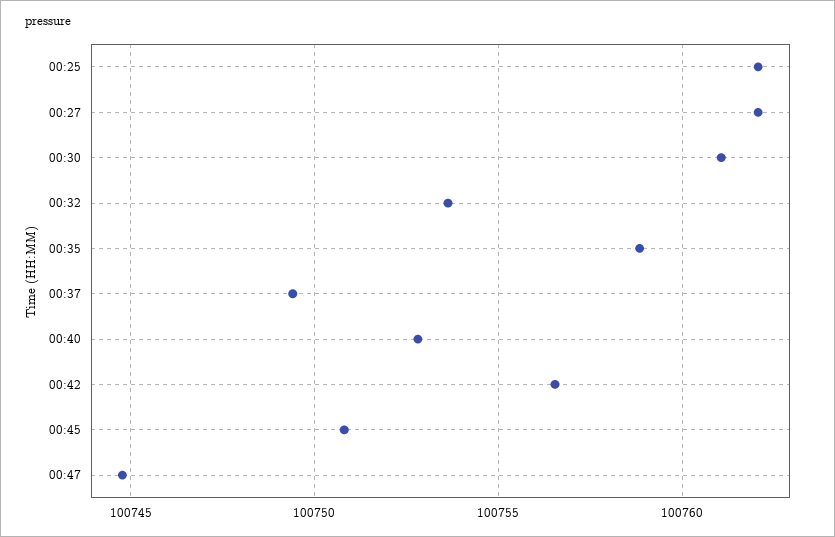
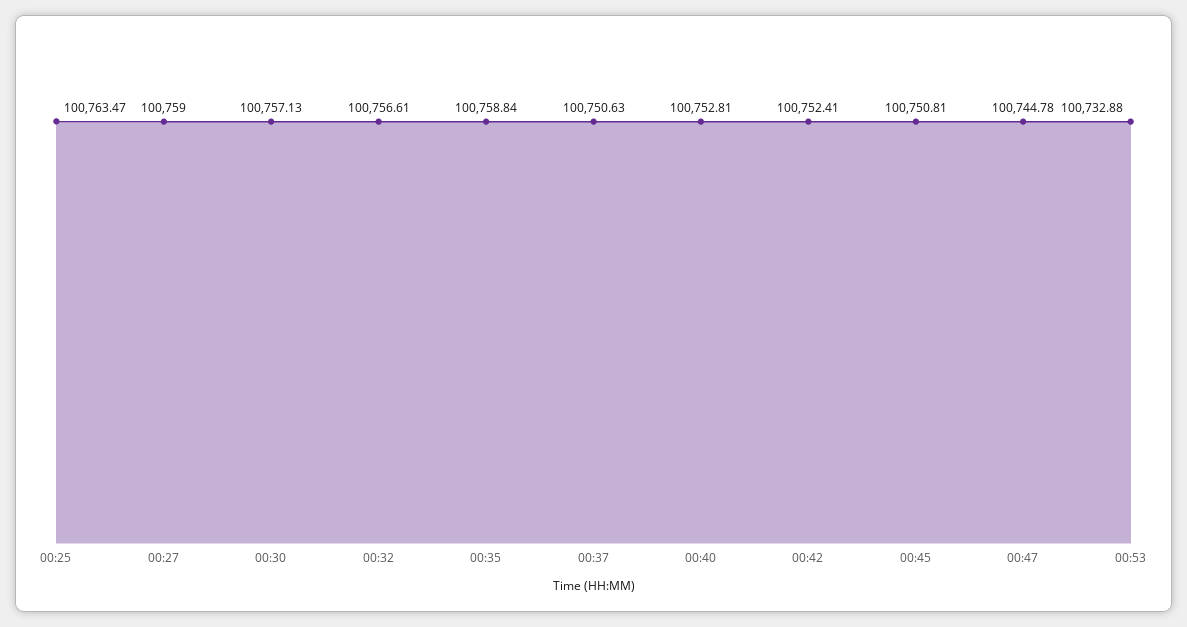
00:25: 100762 -> 100763.47
00:27: 100762 -> 100759
00:30: 100761 -> 100757.13
00:32: 100753.5 -> 100756.61
00:37: 100749.5 -> 100750.63
00:42: 100756.5 -> 100752.41
00:53: none -> 100732.88

